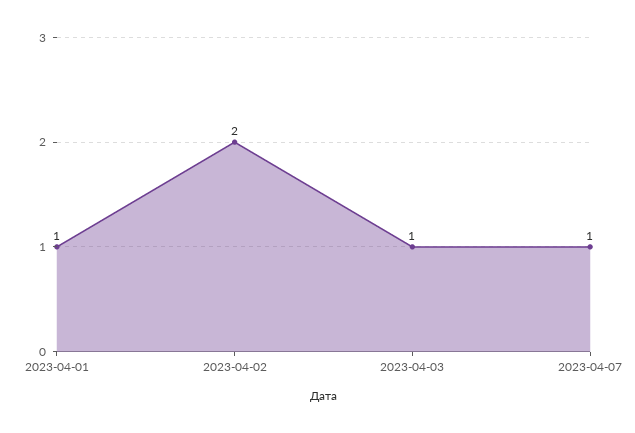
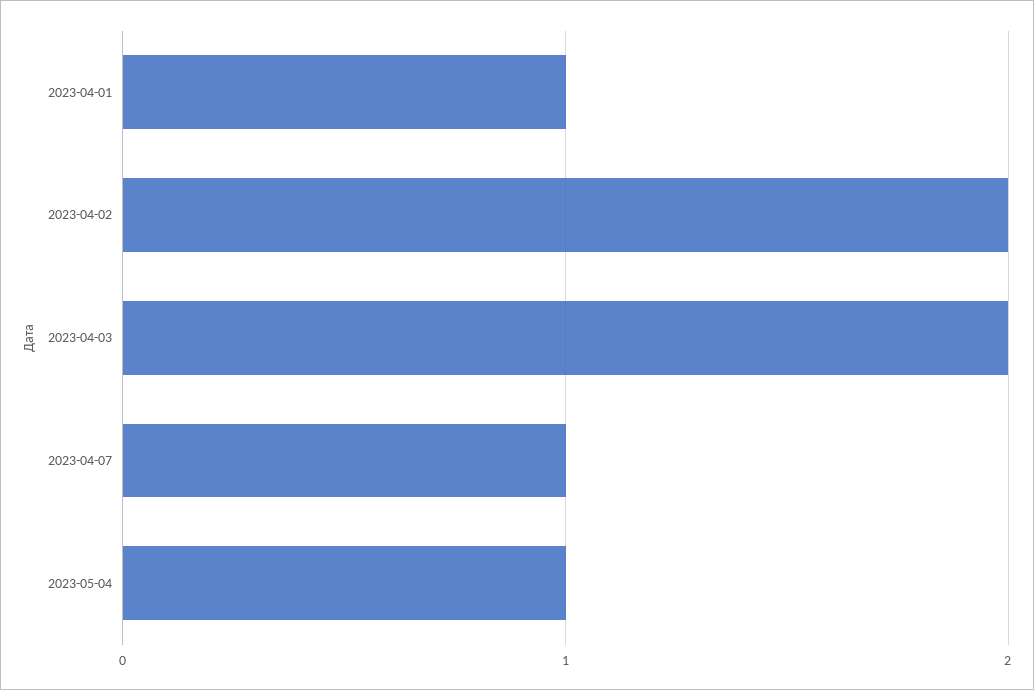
2023-04-03: 1 -> 2
2023-05-04: none -> 1

